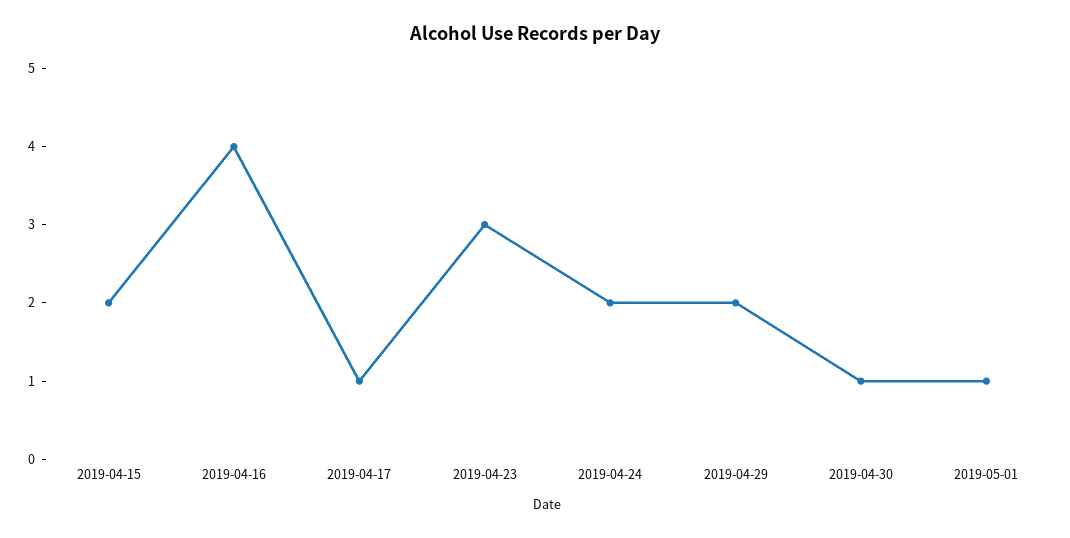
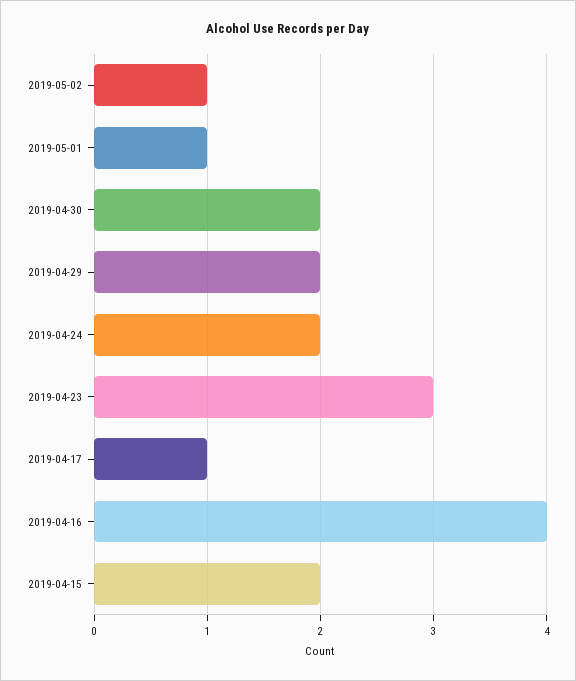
2019-04-30: 1 -> 2
2019-05-02: none -> 1

